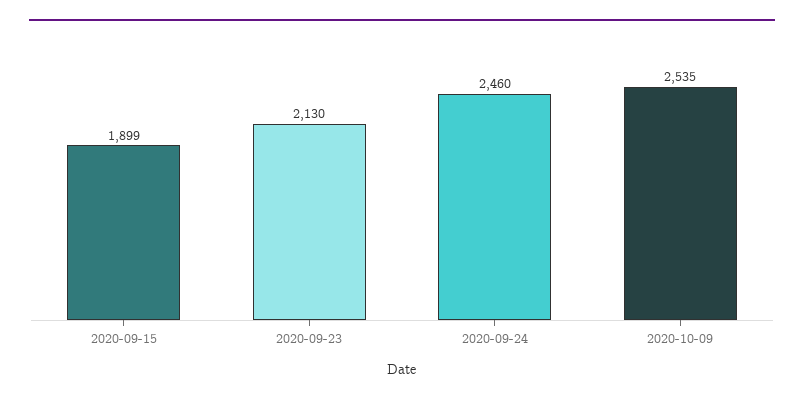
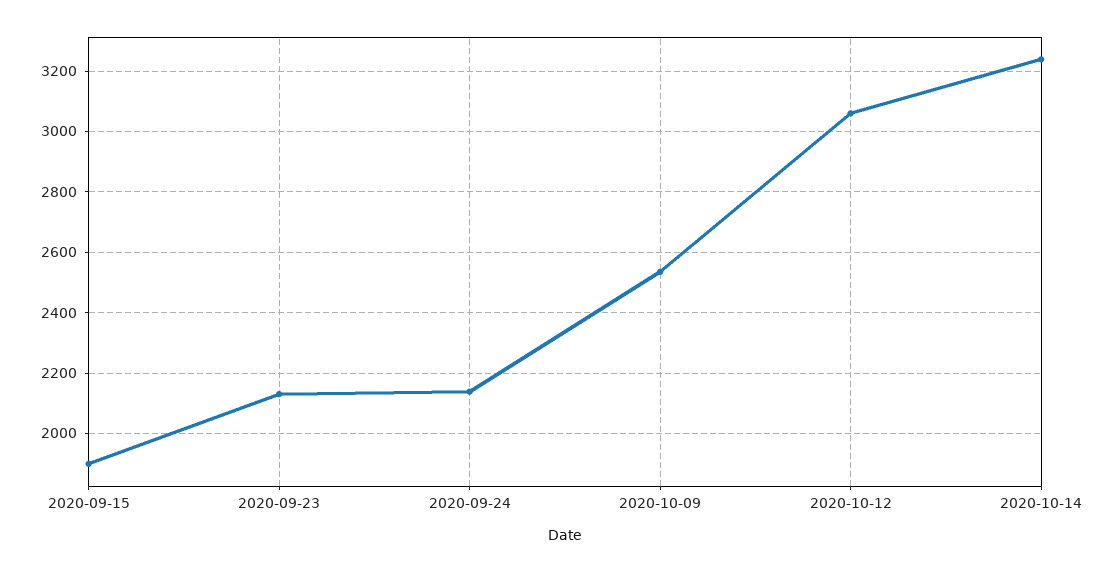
2020-09-24: 2460 -> 2140
2020-10-12: none -> 3060
2020-10-14: none -> 3240

